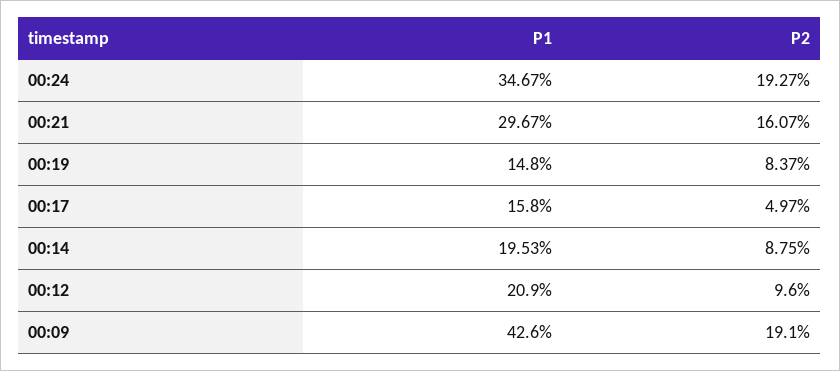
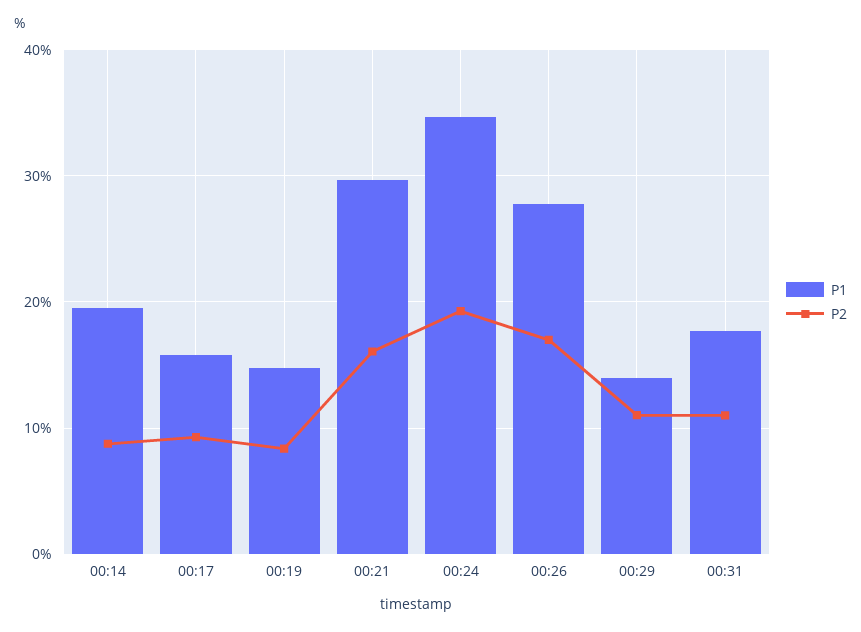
P2, 00:17: 4.97 -> 9
P1, 00:12: 20.9 -> none
P2, 00:12: 9.6 -> none
P1, 00:09: 42.6 -> none
P2, 00:09: 19.1 -> none
P1, 00:26: none -> 28
P2, 00:26: none -> 17
P1, 00:29: none -> 14
P2, 00:29: none -> 11
P1, 00:31: none -> 18
P2, 00:31: none -> 11

